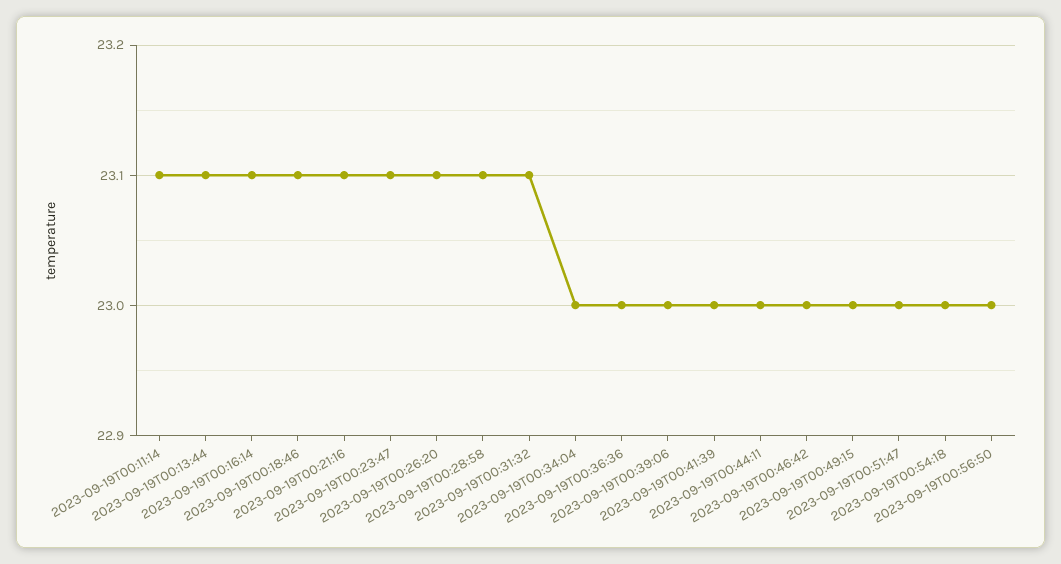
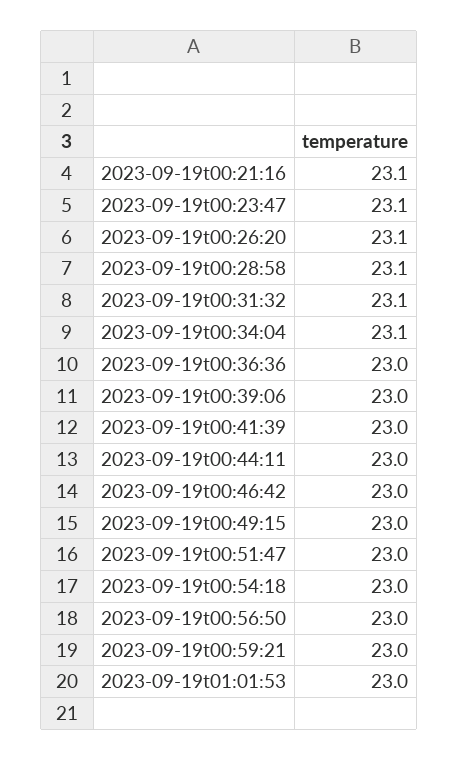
2023-09-19T00:11:14: 23.1 -> none
2023-09-19T00:13:44: 23.1 -> none
2023-09-19T00:16:14: 23.1 -> none
2023-09-19T00:18:46: 23.1 -> none
2023-09-19T00:34:04: 23 -> 23.1
2023-09-19t00:59:21: none -> 23
2023-09-19t01:01:53: none -> 23

